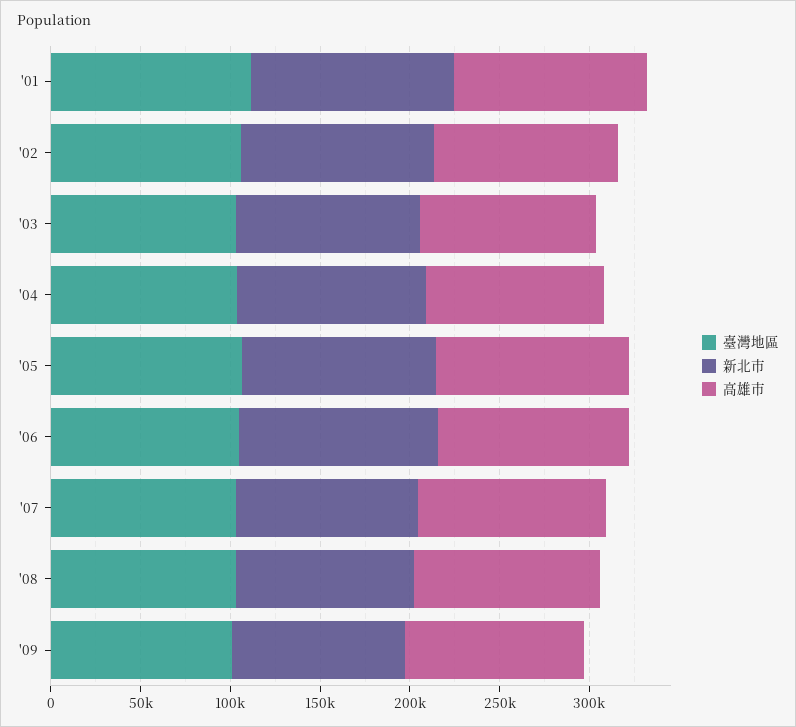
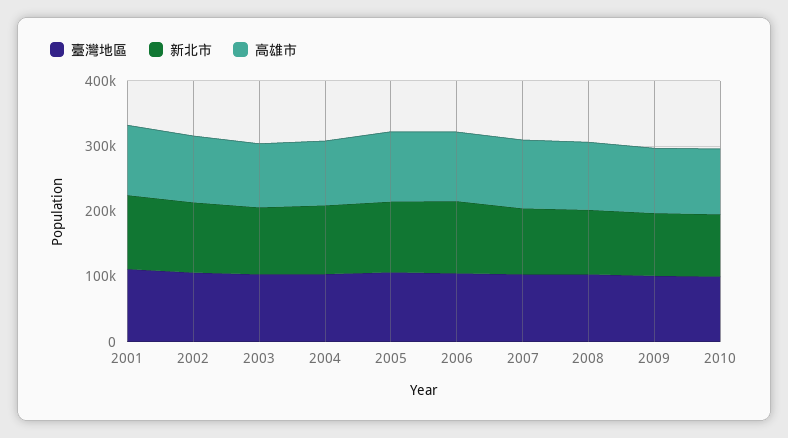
臺灣地區, 2010: none -> 100000
新北市, 2010: none -> 100000
高雄市, 2010: none -> 100000

